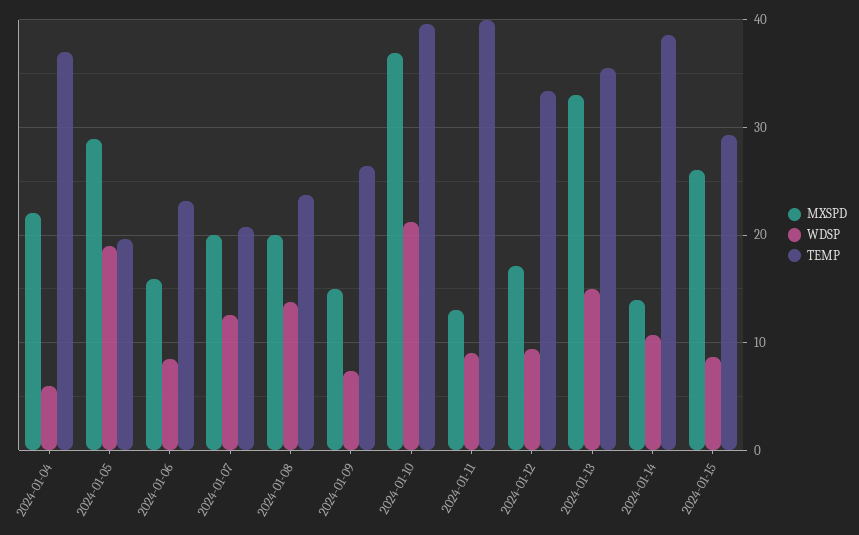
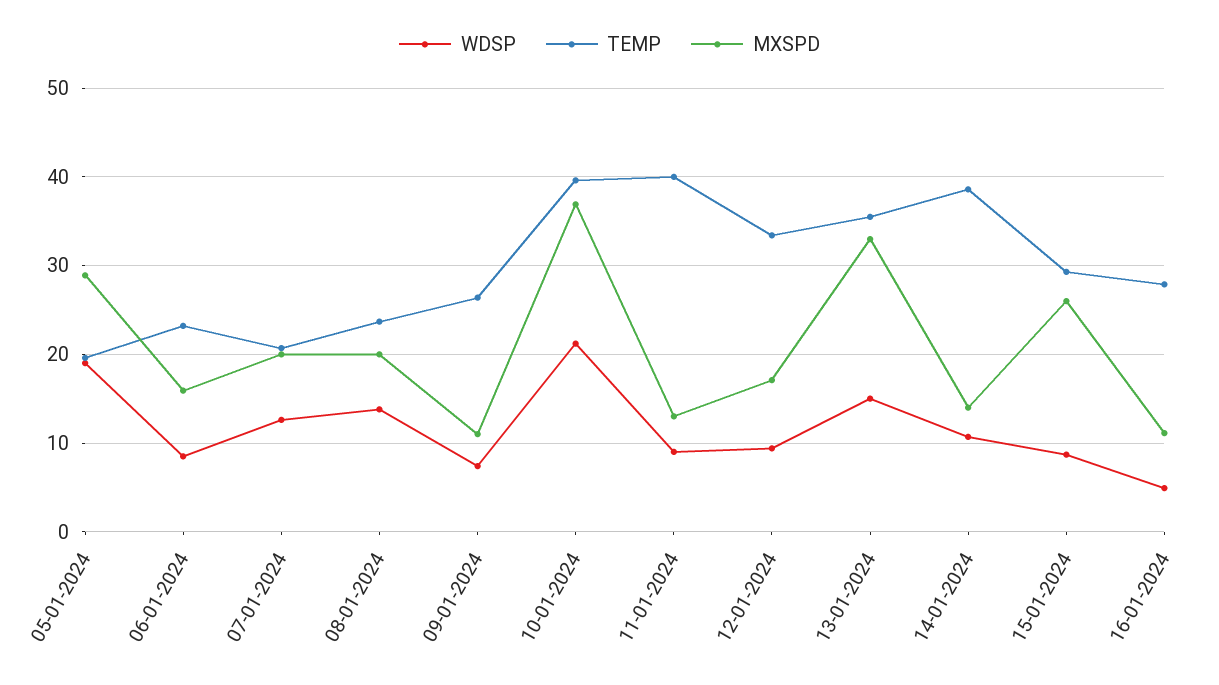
MXSPD, 2024-01-04: 22 -> none
WDSP, 2024-01-04: 6 -> none
TEMP, 2024-01-04: 37 -> none
MXSPD, 2024-01-09: 15 -> 11
WDSP, 16-01-2024: none -> 5
TEMP, 16-01-2024: none -> 28
MXSPD, 16-01-2024: none -> 11

